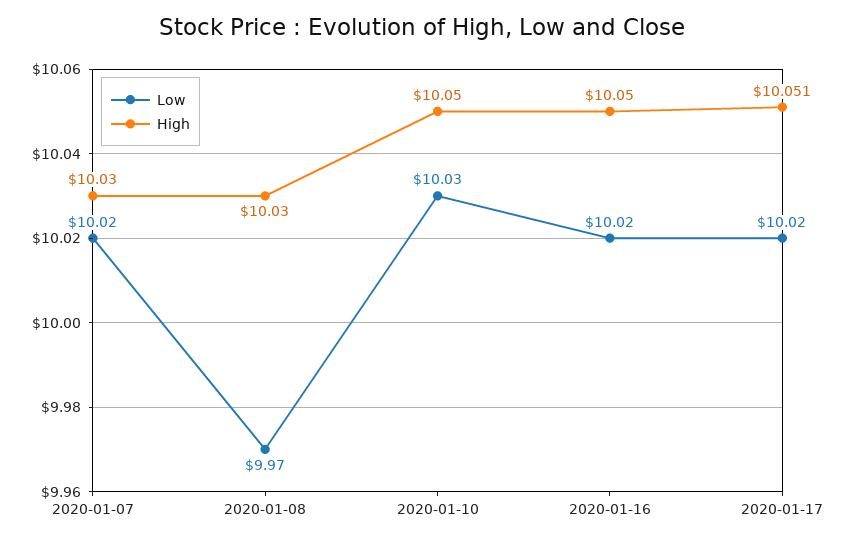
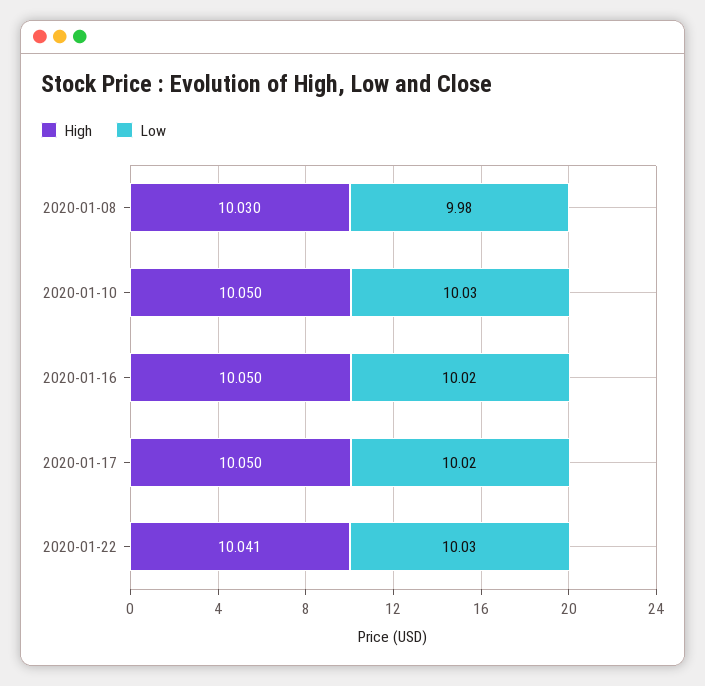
Low, 2020-01-07: 10.02 -> none
High, 2020-01-07: 10.03 -> none
Low, 2020-01-08: 9.97 -> 9.98
High, 2020-01-17: 10.051 -> 10.05
High, 2020-01-22: none -> 10.041
Low, 2020-01-22: none -> 10.03

